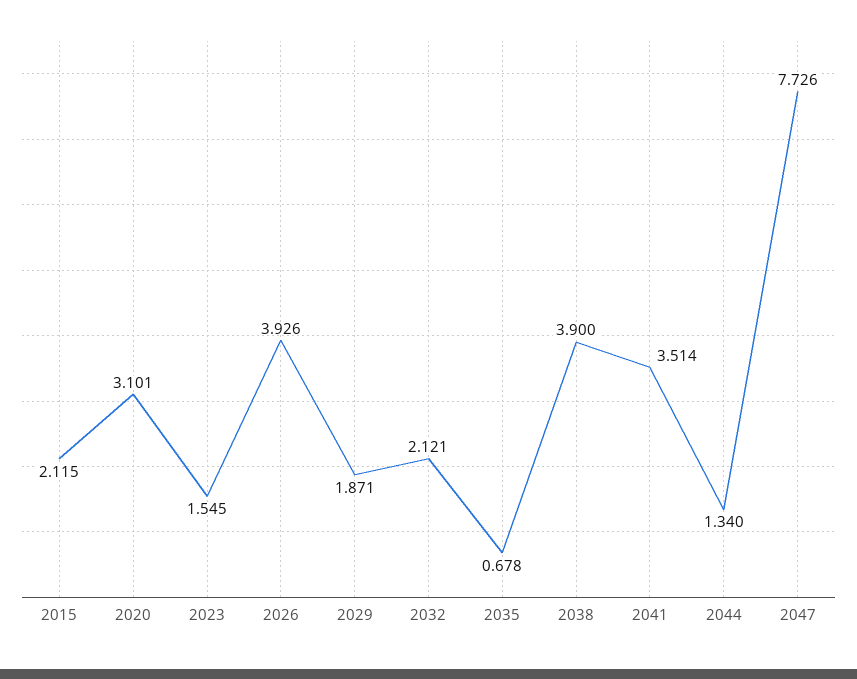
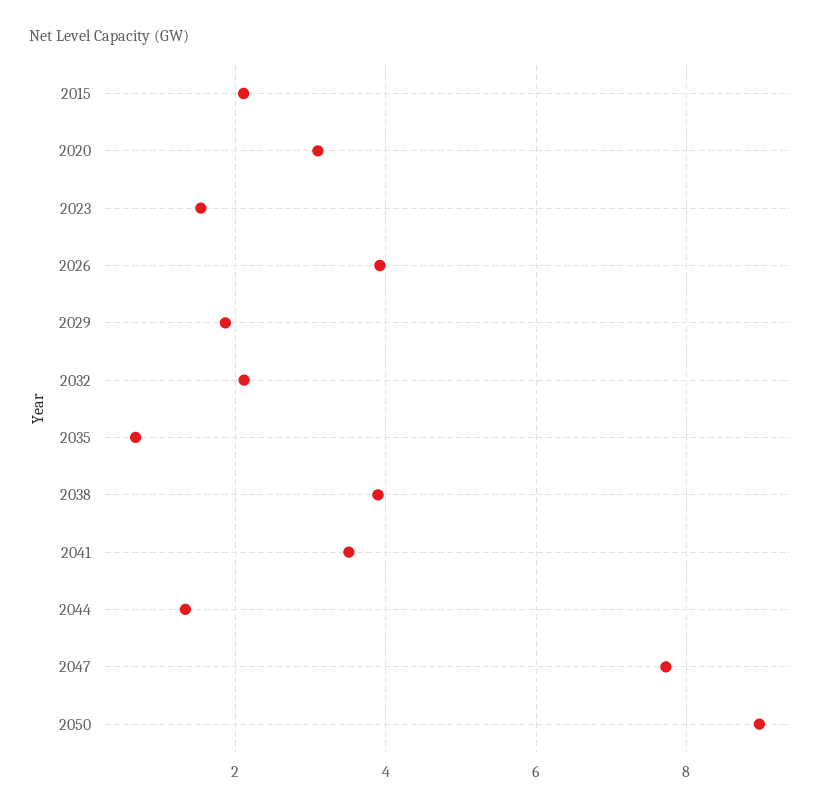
2050: none -> 9

